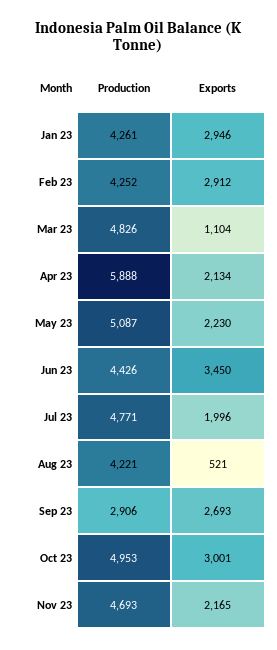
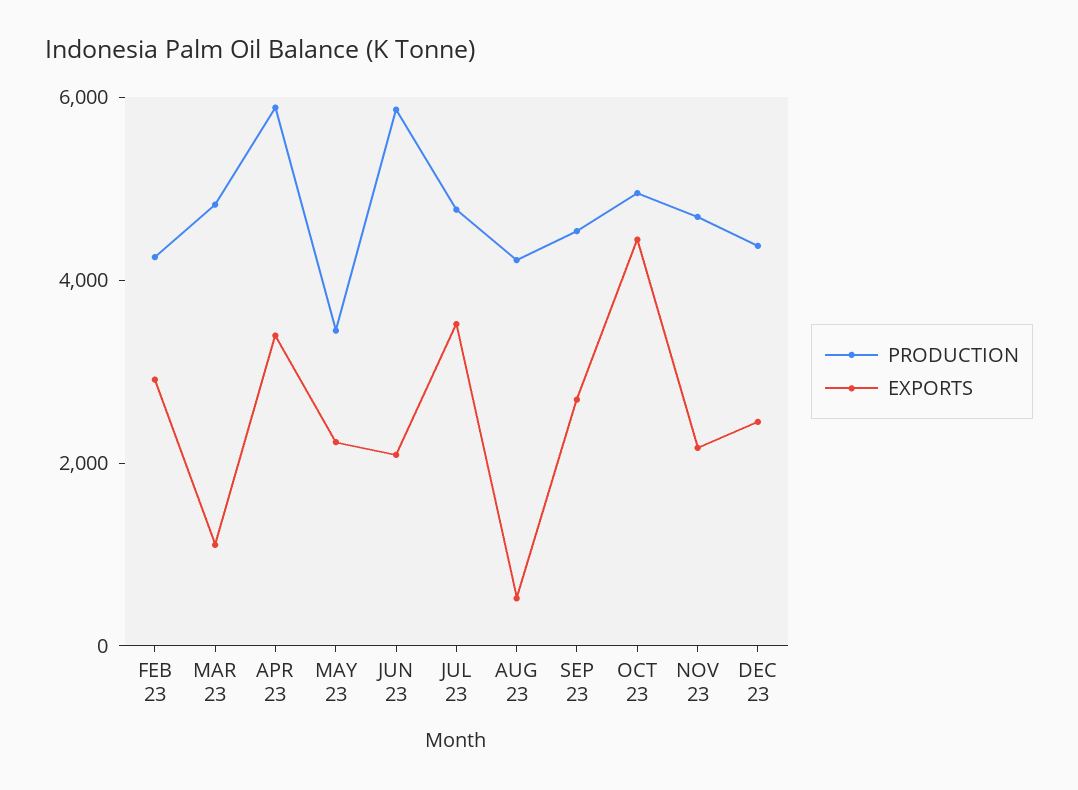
Production, Jan 23: 4261 -> none
Exports, Jan 23: 2946 -> none
Exports, Apr 23: 2134 -> 3500
Production, May 23: 5087 -> 3500
Production, Jun 23: 4426 -> 6000
Exports, Jun 23: 3450 -> 2000
Exports, Jul 23: 1996 -> 3500
Production, Sep 23: 2906 -> 4500
Exports, Oct 23: 3001 -> 4500
Production, DEC 23: none -> 4500
Exports, DEC 23: none -> 2500

